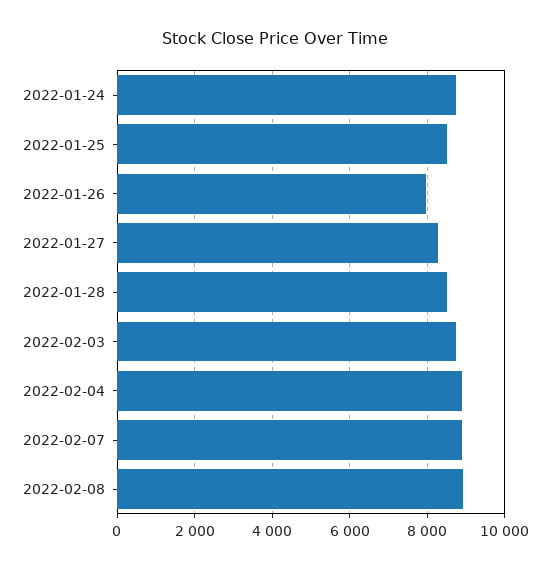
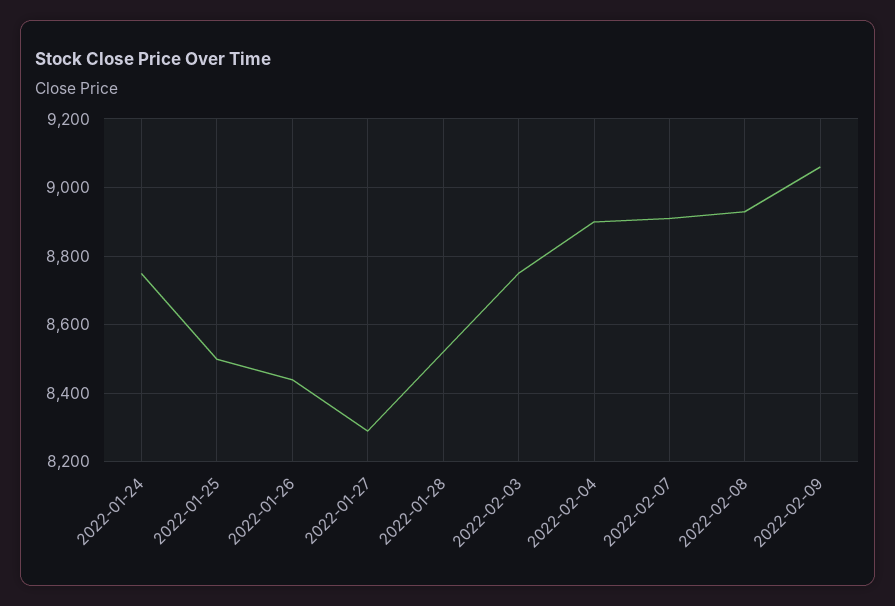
2022-01-26: 8000 -> 8440
2022-02-09: none -> 9060

